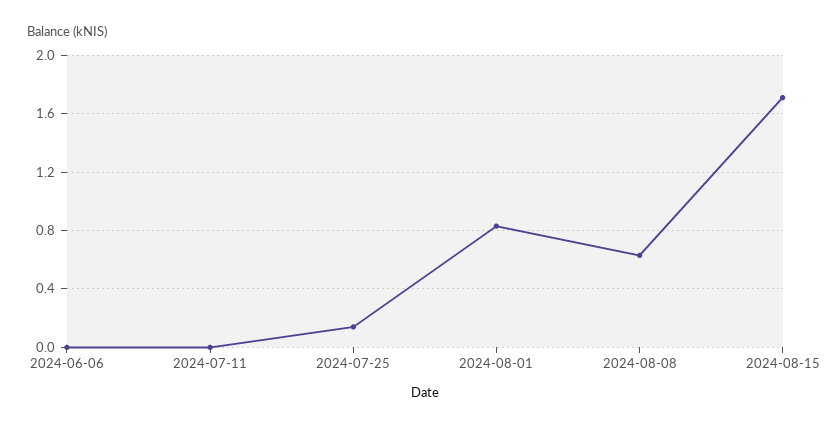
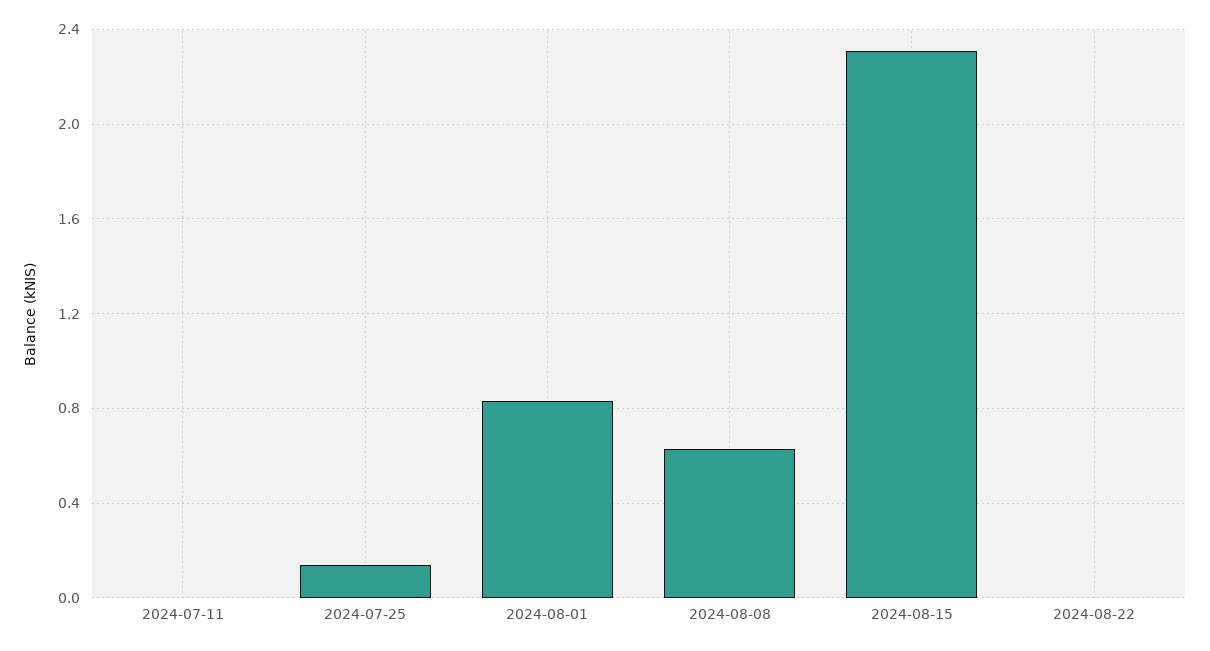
2024-06-06: 0 -> none
2024-08-15: 1.7 -> 2.3
2024-08-22: none -> 0

